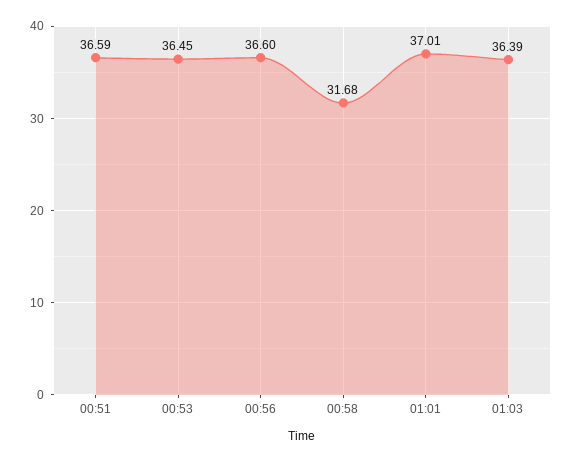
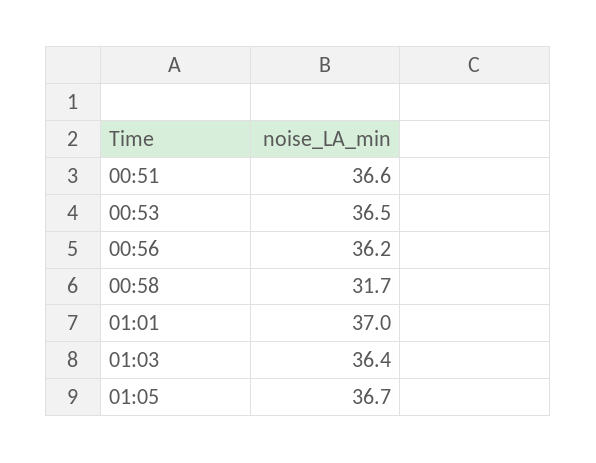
00:56: 36.6 -> 36.2
01:05: none -> 36.7

